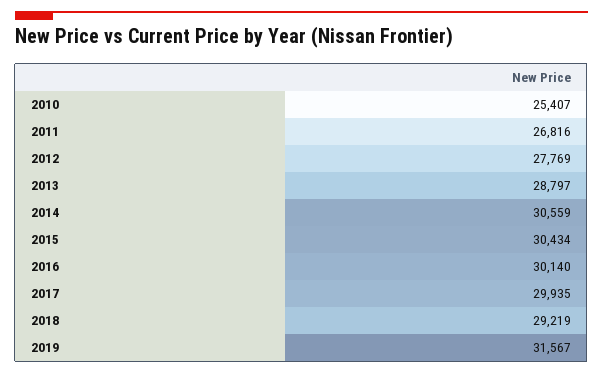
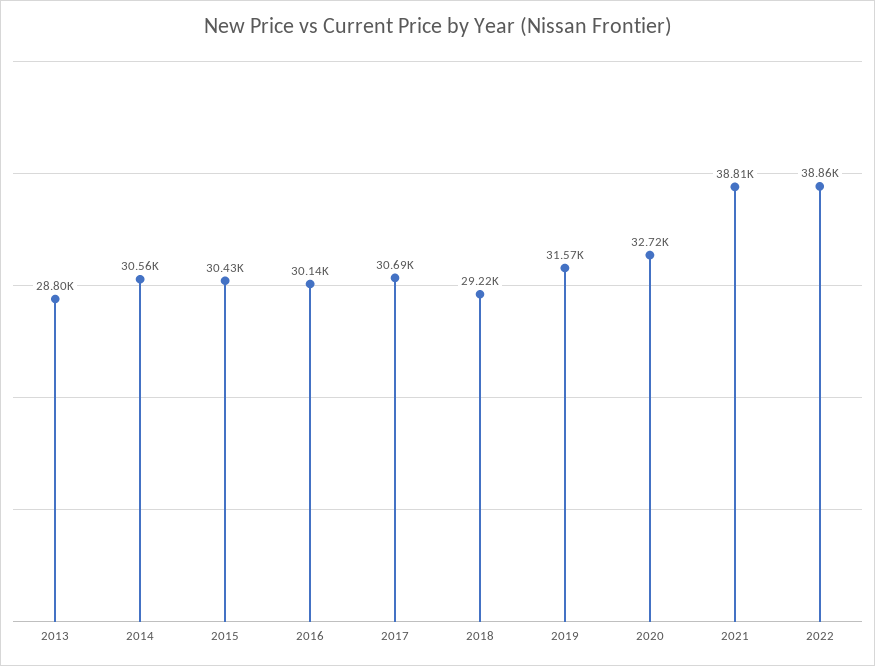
2010: 25407 -> none
2011: 26816 -> none
2012: 27769 -> none
2017: 29935 -> 30690
2020: none -> 32720
2021: none -> 38810
2022: none -> 38860

